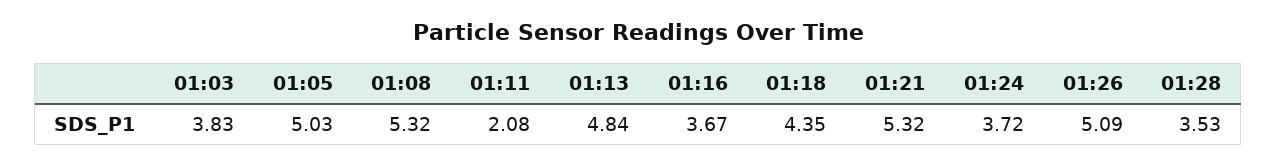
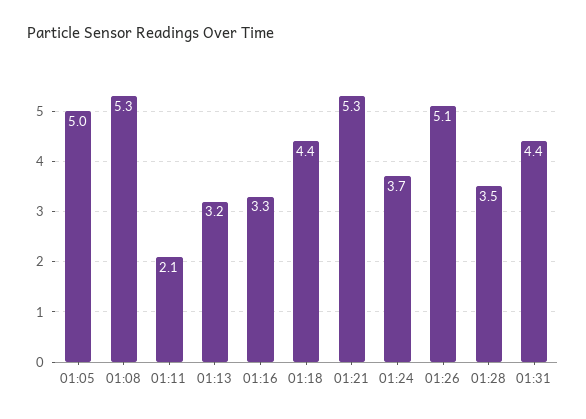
01:03: 3.83 -> none
01:13: 4.84 -> 3.2
01:16: 3.67 -> 3.3
01:31: none -> 4.4

